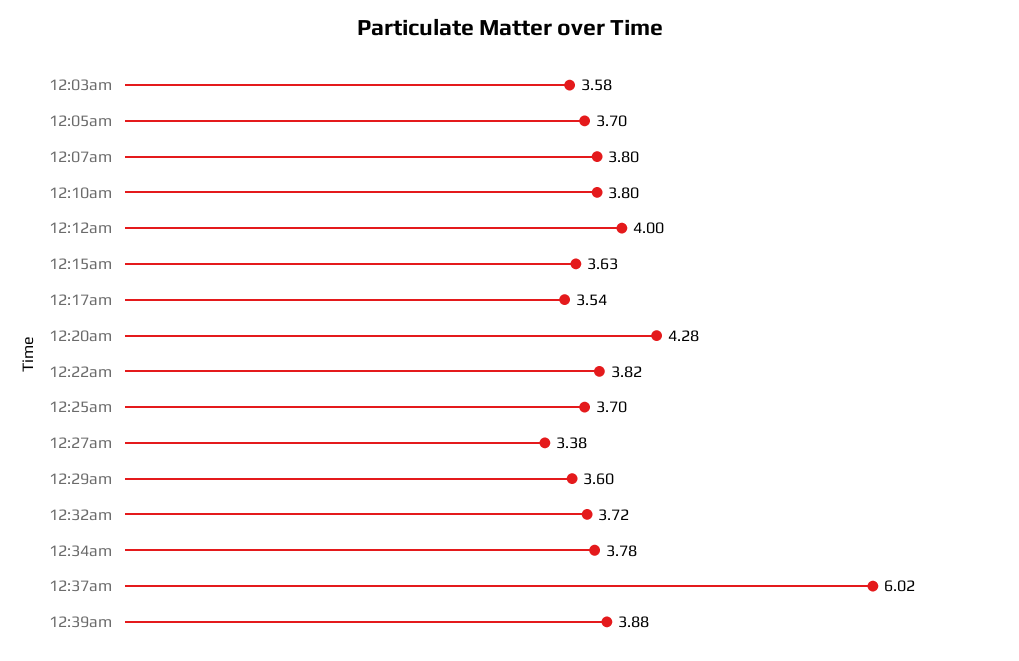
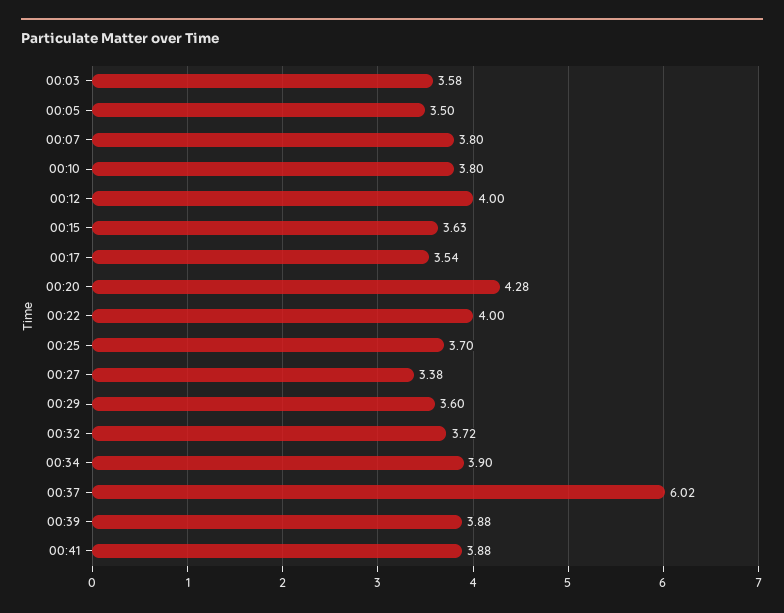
12:05am: 3.7 -> 3.5
12:22am: 3.82 -> 4
12:34am: 3.78 -> 3.9
00:41: none -> 3.88

